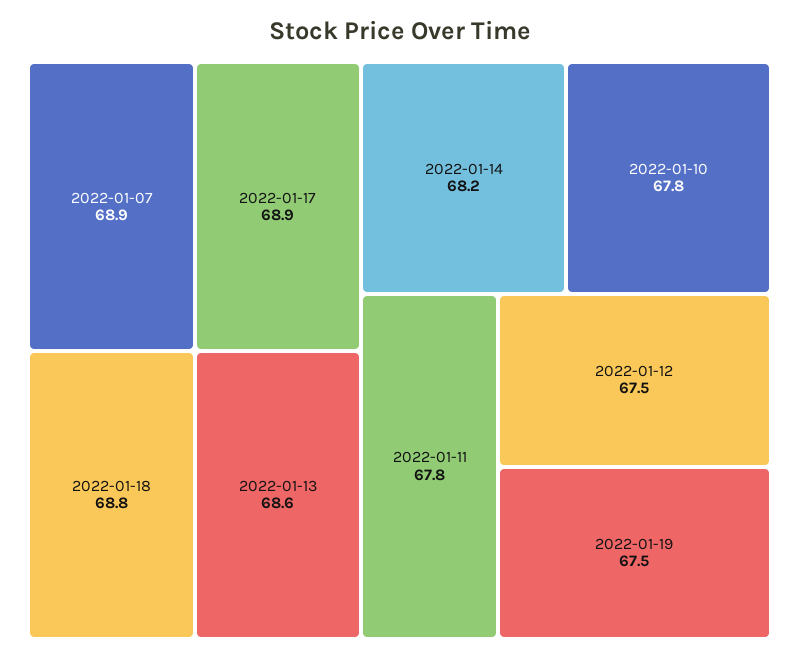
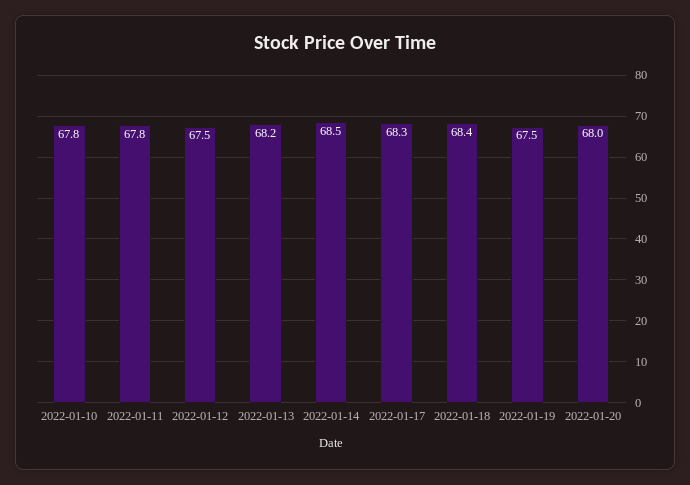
2022-01-07: 68.9 -> none
2022-01-17: 68.9 -> 68.3
2022-01-18: 68.8 -> 68.4
2022-01-13: 68.6 -> 68.2
2022-01-14: 68.2 -> 68.5
2022-01-20: none -> 68

